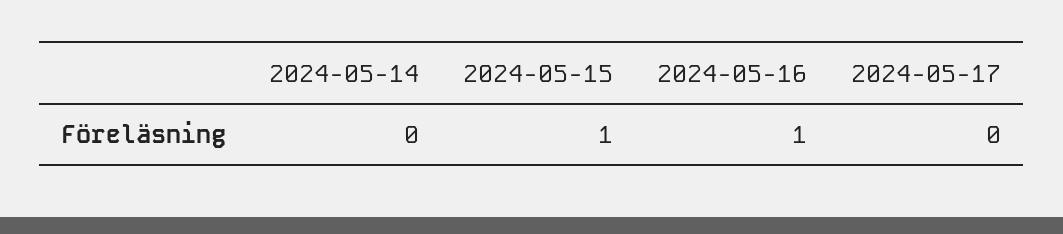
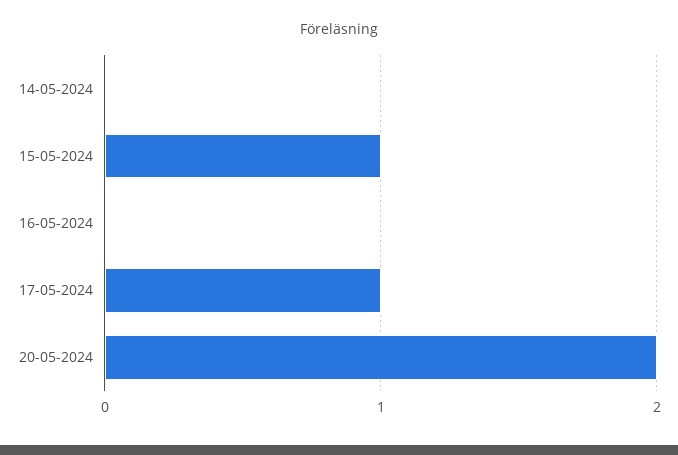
2024-05-16: 1 -> 0
2024-05-17: 0 -> 1
20-05-2024: none -> 2

